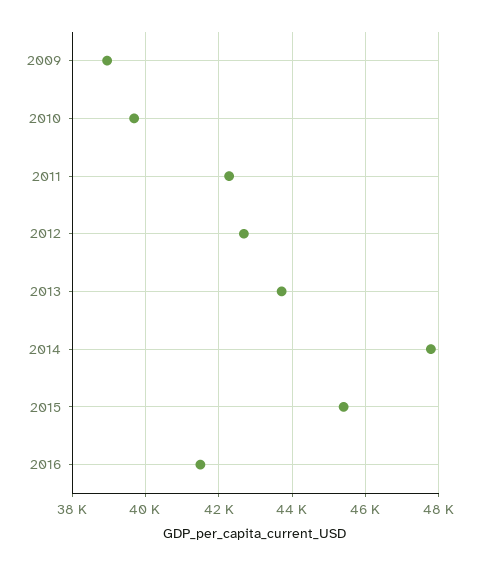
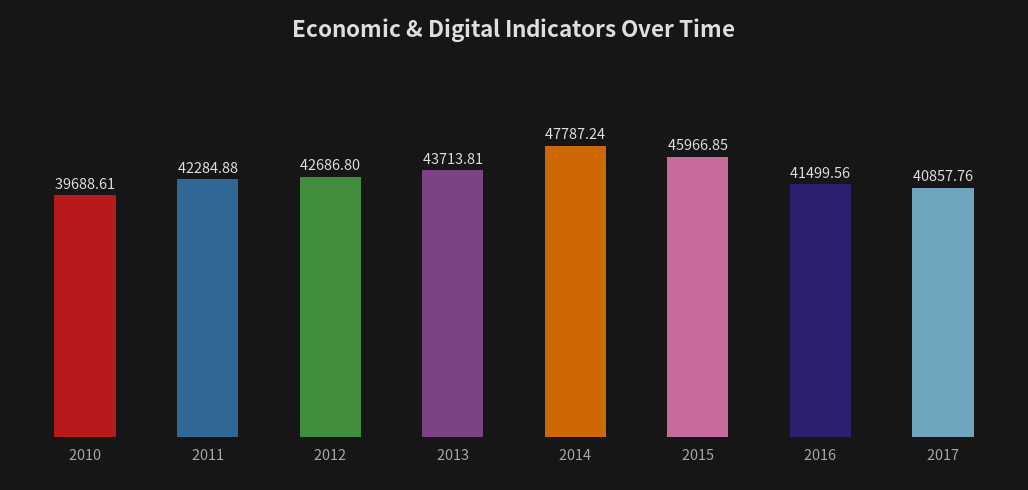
2009: 39000 -> none
2015: 45400 -> 45966.85
2017: none -> 40857.76

